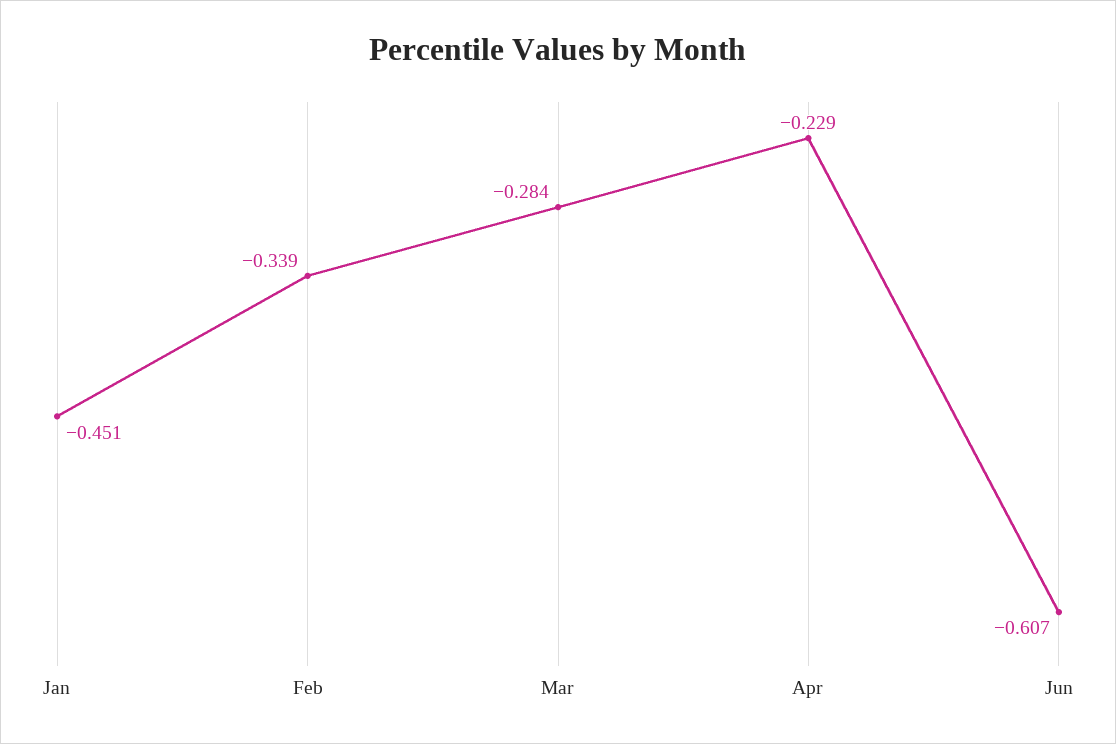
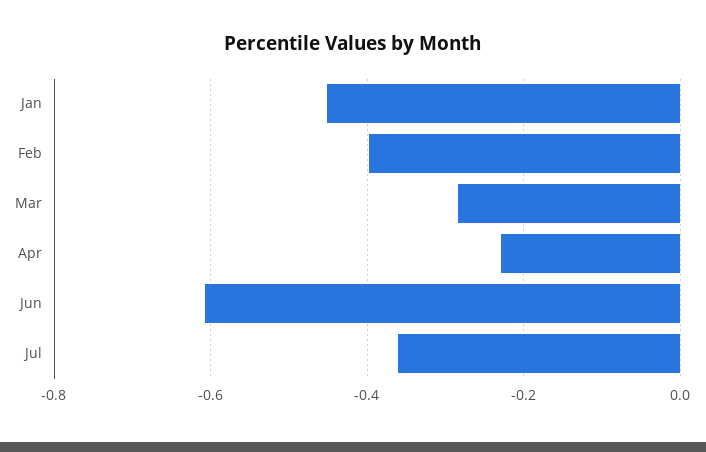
Feb: -0.339 -> -0.4
Jul: none -> -0.36

